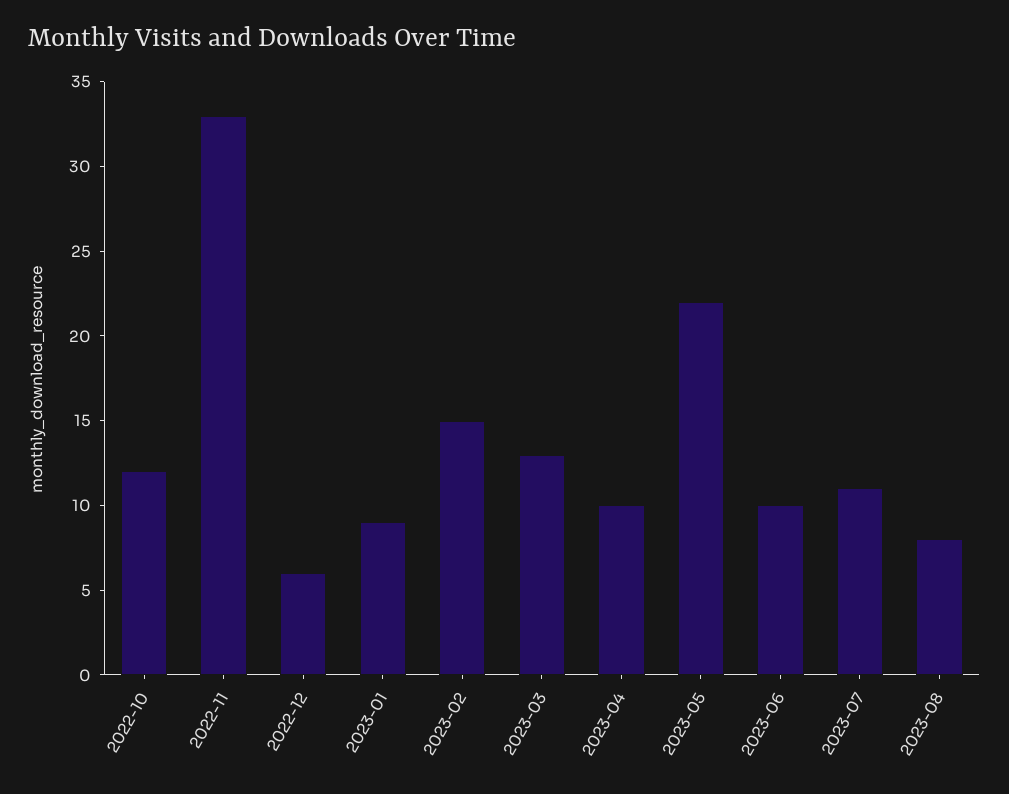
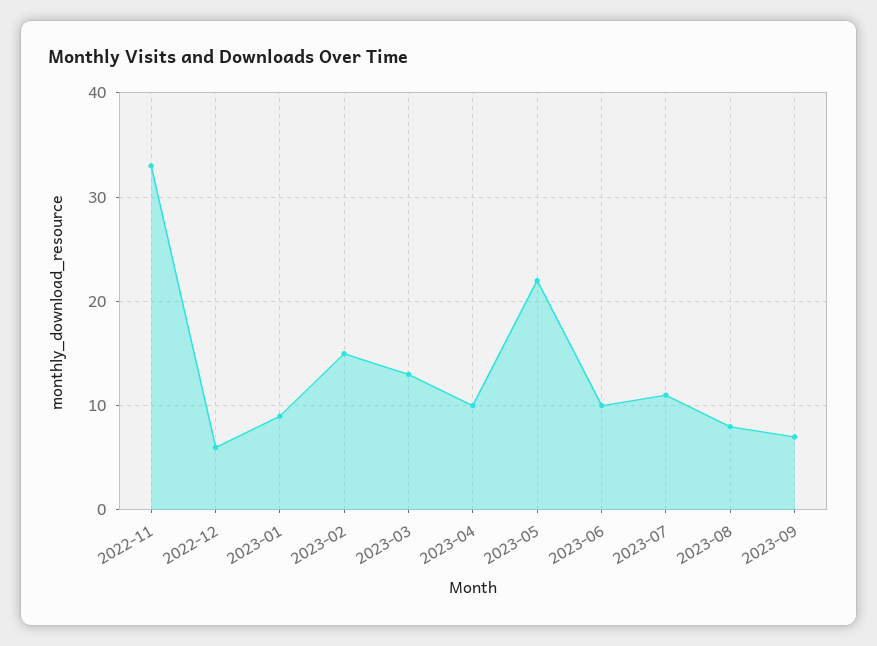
2022-10: 12 -> none
2023-09: none -> 7

